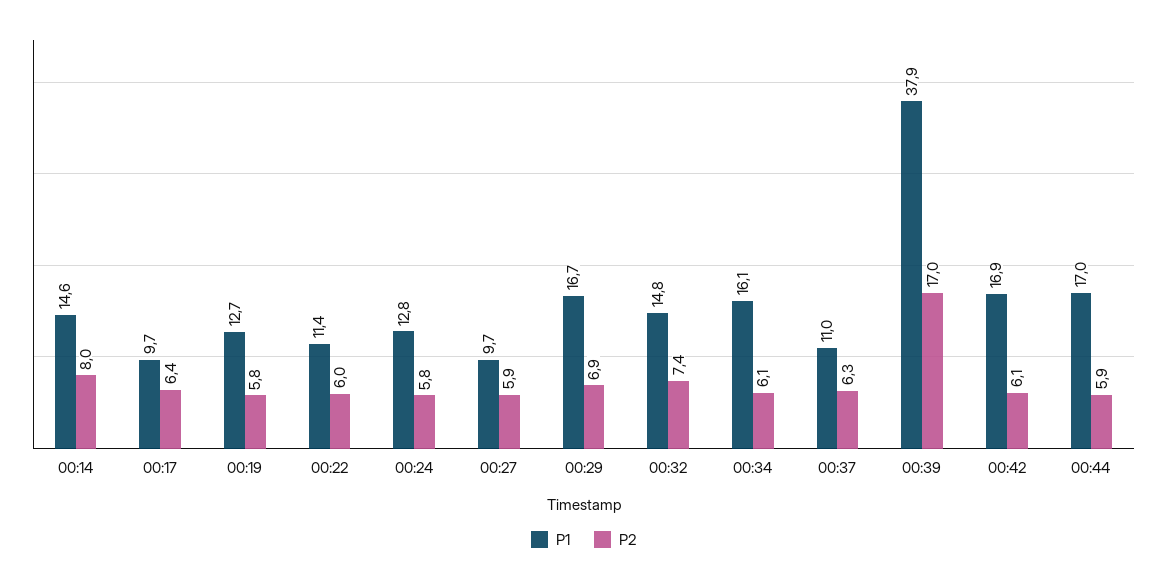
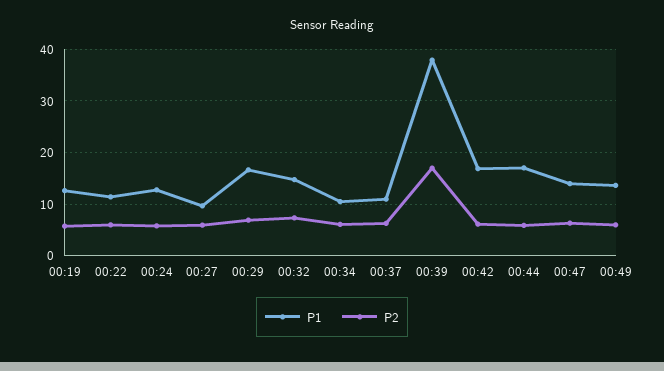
P1, 00:14: 14.6 -> none
P2, 00:14: 8 -> none
P1, 00:17: 9.7 -> none
P2, 00:17: 6.4 -> none
P1, 00:34: 16.1 -> 10
P1, 00:47: none -> 14
P2, 00:47: none -> 6
P1, 00:49: none -> 14
P2, 00:49: none -> 6

